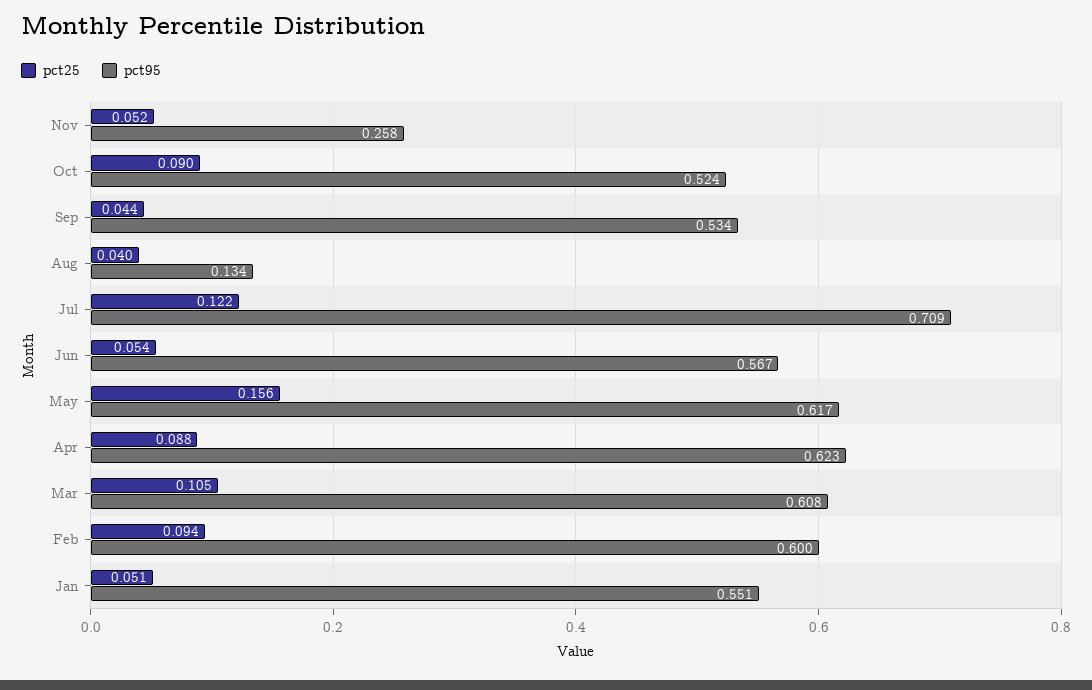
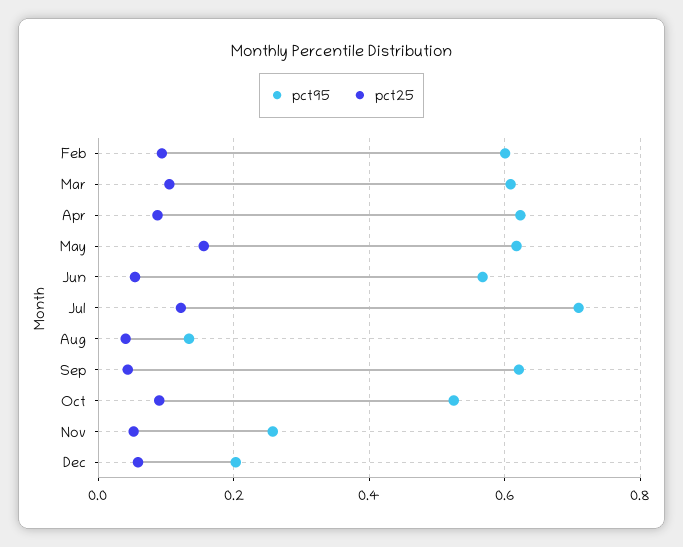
pct95, Sep: 0.534 -> 0.62
pct25, Jan: 0.051 -> none
pct95, Jan: 0.551 -> none
pct95, Dec: none -> 0.2
pct25, Dec: none -> 0.06

